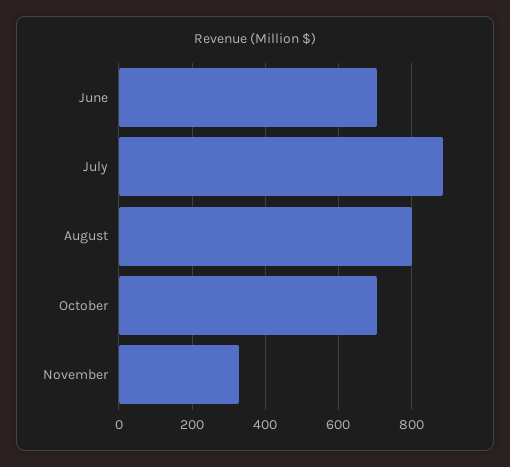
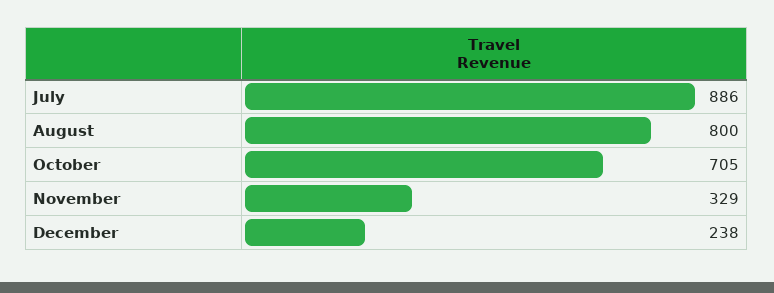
June: 700 -> none
December: none -> 238

